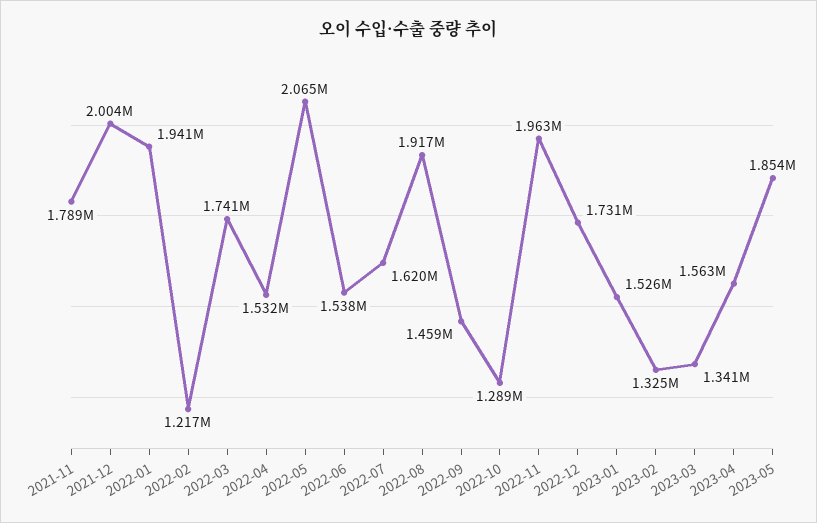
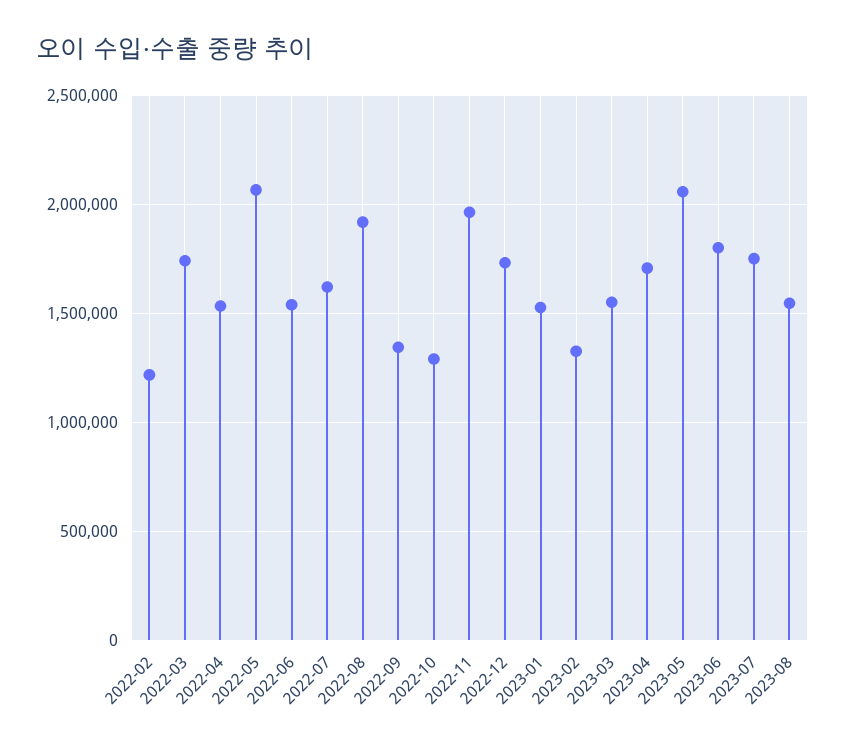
2021-11: 1789000 -> none
2021-12: 2004000 -> none
2022-01: 1941000 -> none
2022-09: 1459000 -> 1350000
2023-03: 1341000 -> 1550000
2023-04: 1563000 -> 1700000
2023-05: 1854000 -> 2050000
2023-06: none -> 1800000
2023-07: none -> 1750000
2023-08: none -> 1550000

